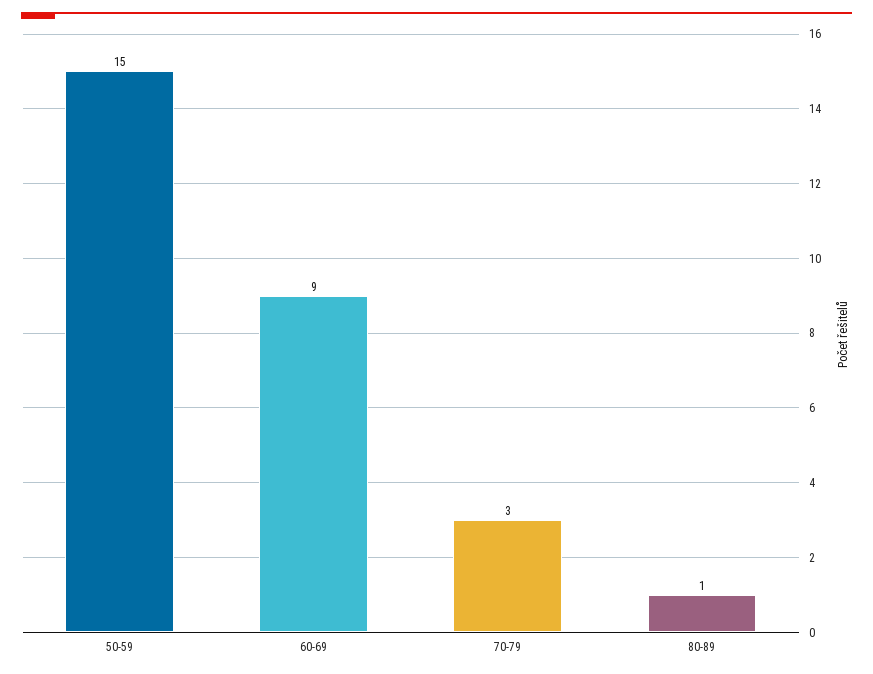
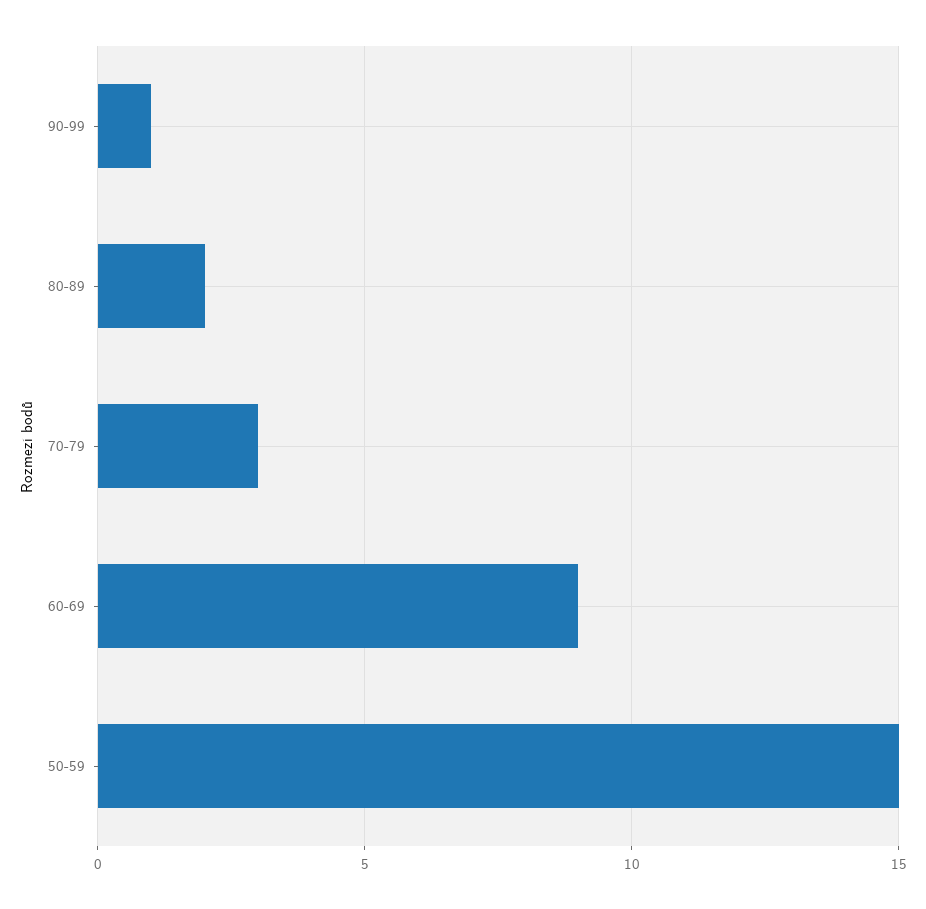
80-89: 1 -> 2
90-99: none -> 1

